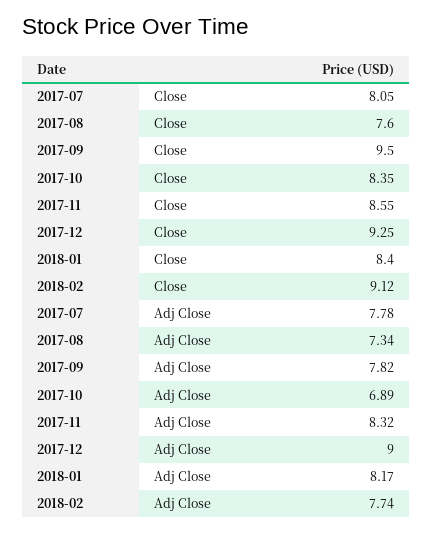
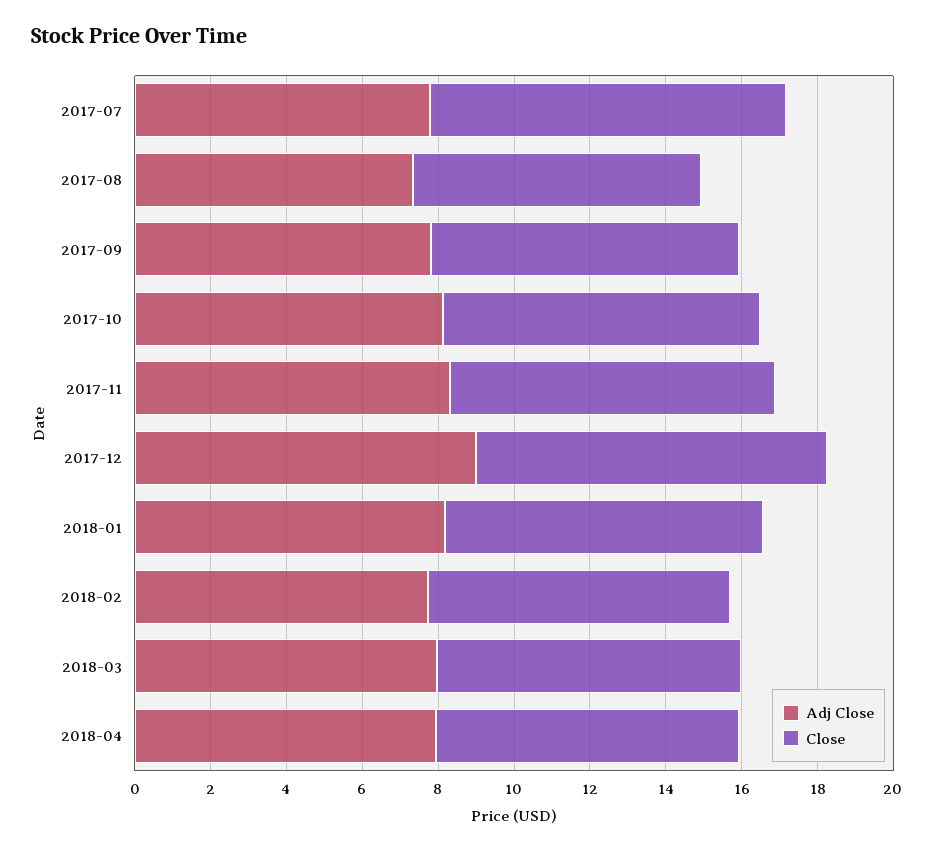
Close, 2017-07: 8.05 -> 9.5
Close, 2017-09: 9.5 -> 8
Close, 2018-02: 9.12 -> 8
Adj Close, 2017-10: 6.89 -> 8
Adj Close, 2018-03: none -> 8
Close, 2018-03: none -> 8
Adj Close, 2018-04: none -> 8
Close, 2018-04: none -> 8

